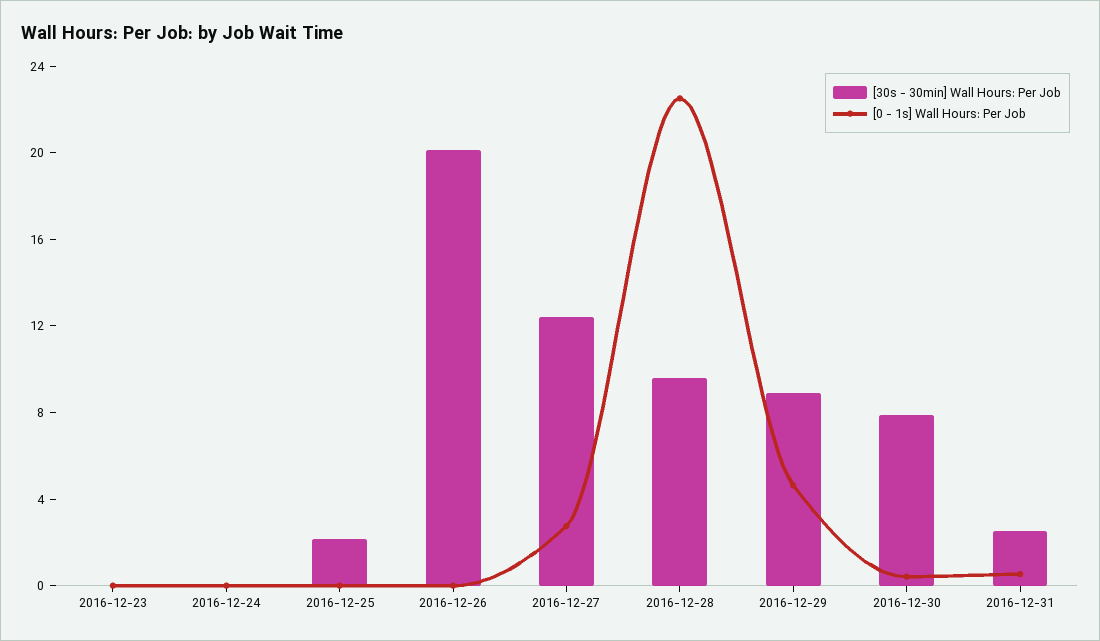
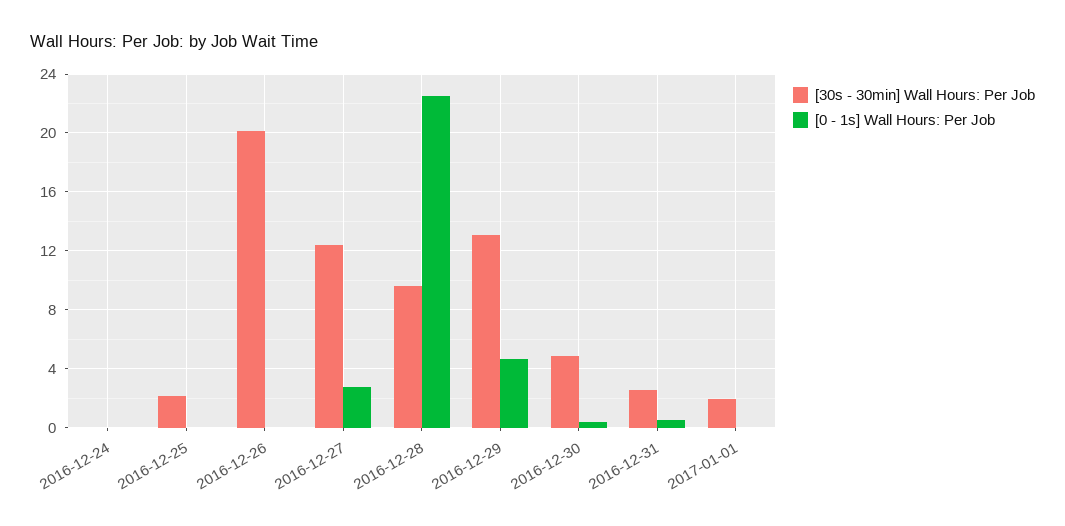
[30s - 30min] Wall Hours: Per Job, 2016-12-23: 0 -> none
[0 - 1s] Wall Hours: Per Job, 2016-12-23: 0 -> none
[30s - 30min] Wall Hours: Per Job, 2016-12-29: 9 -> 13
[30s - 30min] Wall Hours: Per Job, 2016-12-30: 8 -> 5
[30s - 30min] Wall Hours: Per Job, 2017-01-01: none -> 2
[0 - 1s] Wall Hours: Per Job, 2017-01-01: none -> 0

